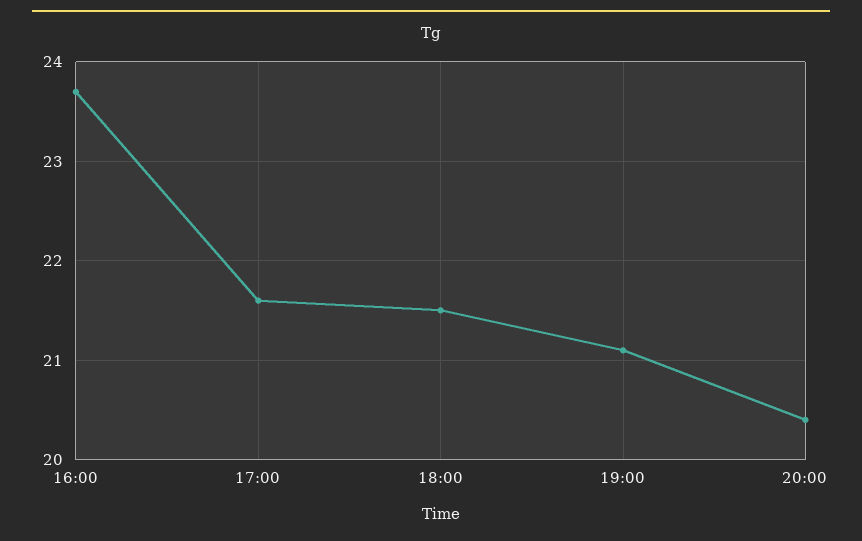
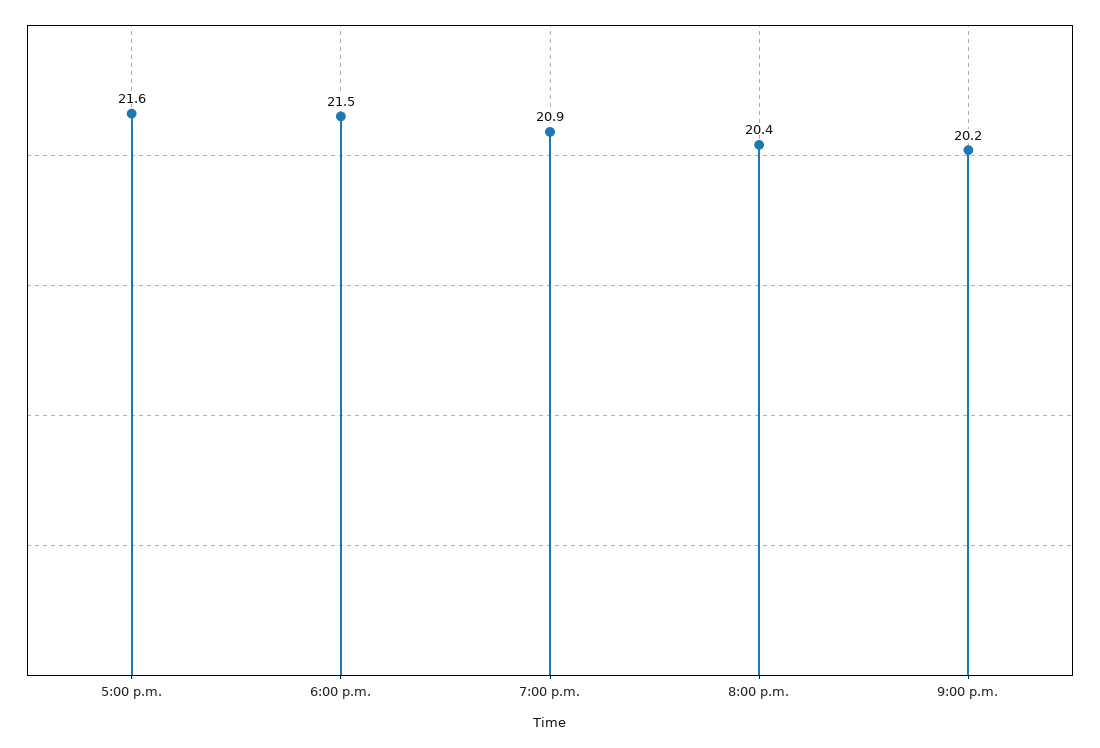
16:00: 23.7 -> none
19:00: 21.1 -> 20.9
9:00 p.m.: none -> 20.2

